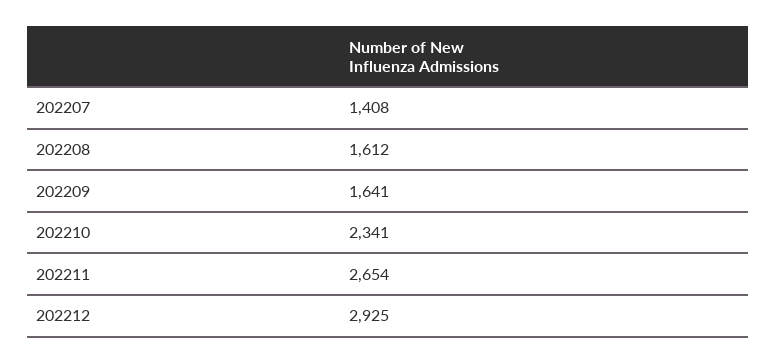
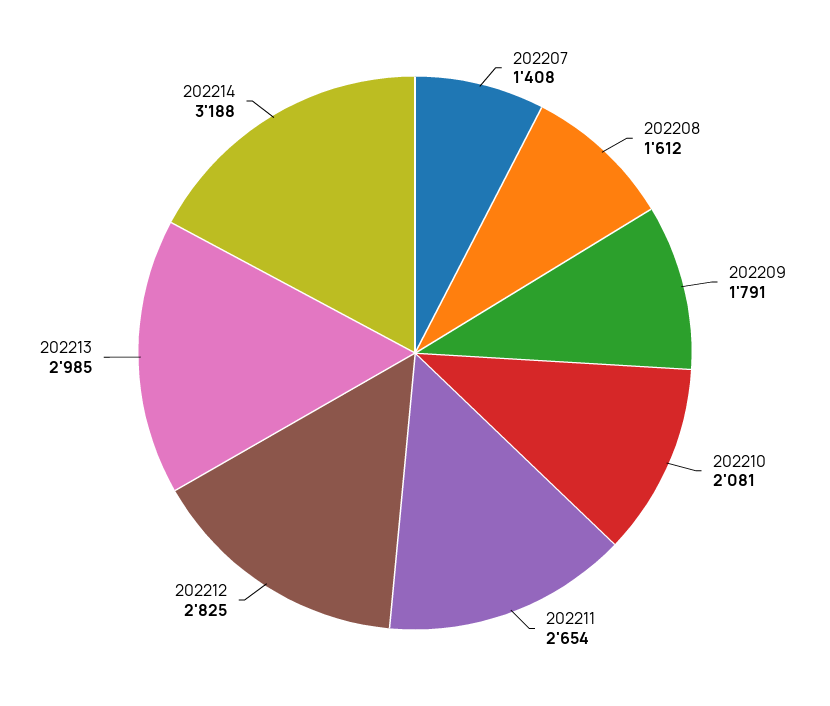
202209: 1641 -> 1791
202210: 2341 -> 2081
202212: 2925 -> 2825
202213: none -> 2985
202214: none -> 3188

